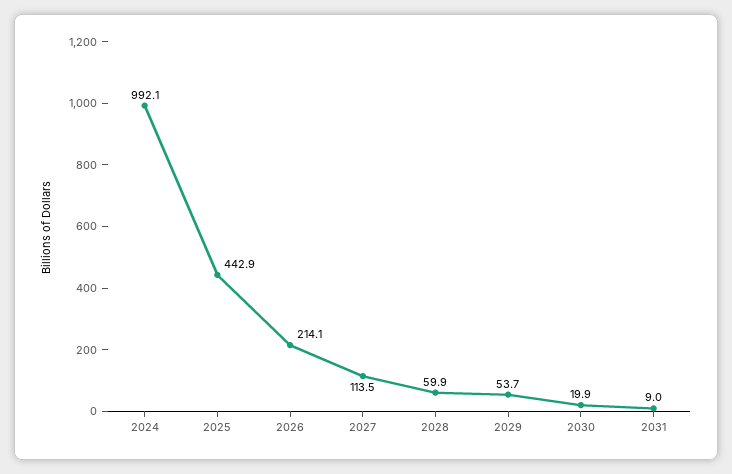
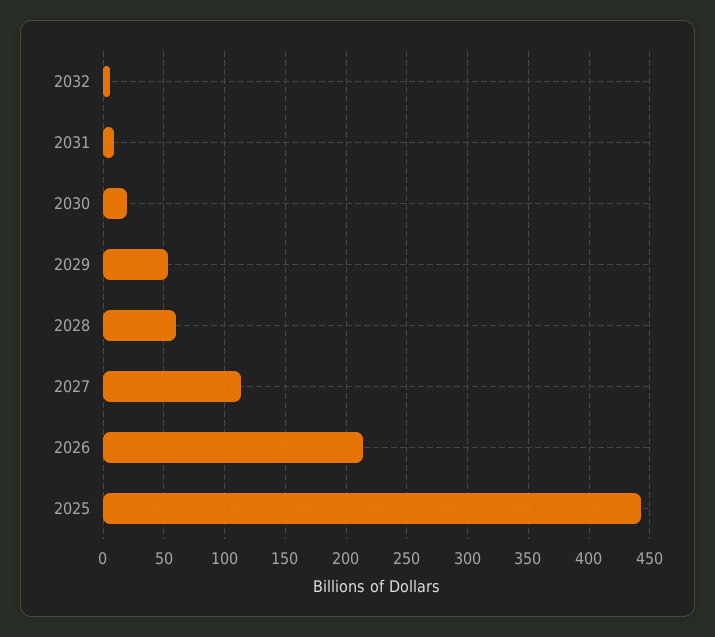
2024: 992.1 -> none
2032: none -> 5

